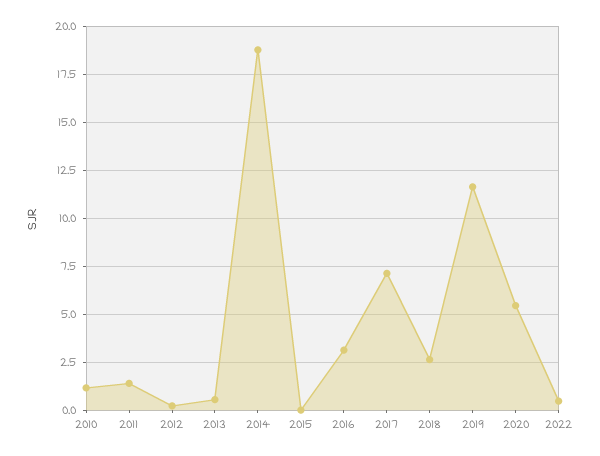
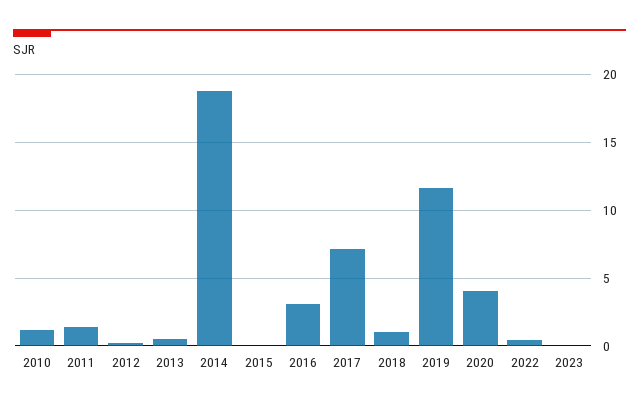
2018: 2.5 -> 1
2020: 5.5 -> 4
2023: none -> 0

